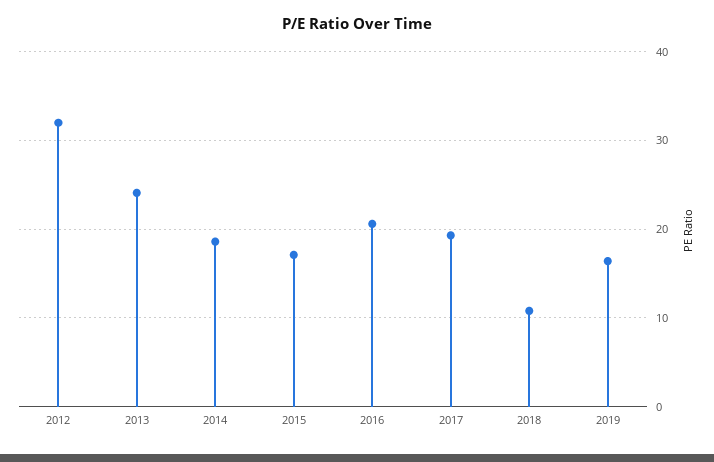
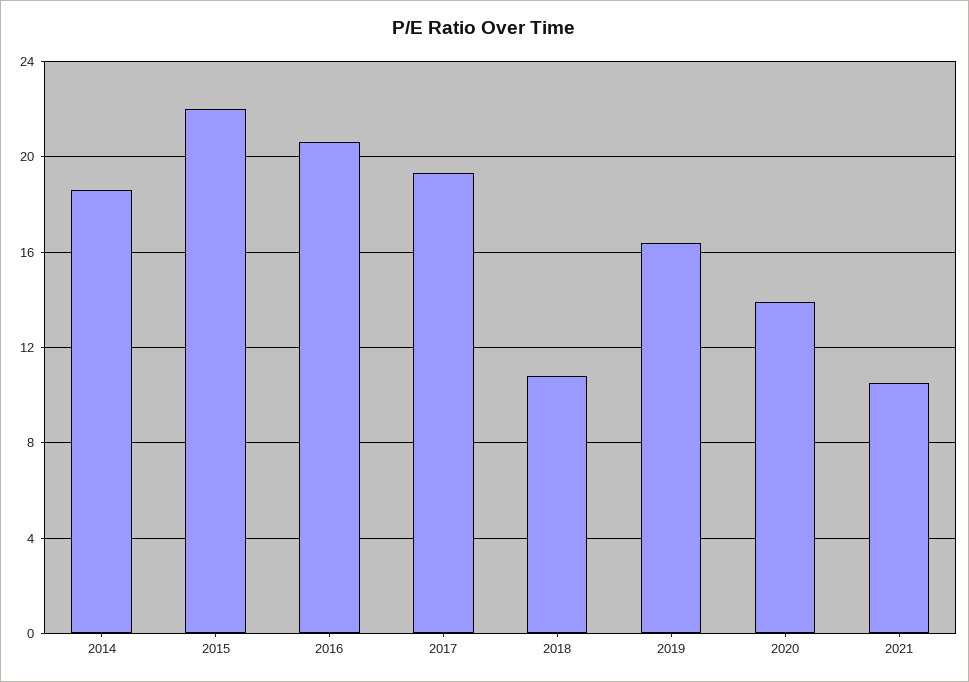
2012: 32 -> none
2013: 24 -> none
2015: 17 -> 22
2020: none -> 14
2021: none -> 10.5

